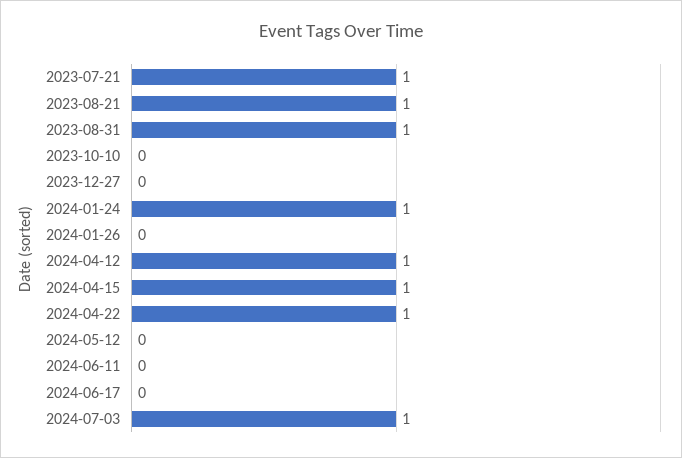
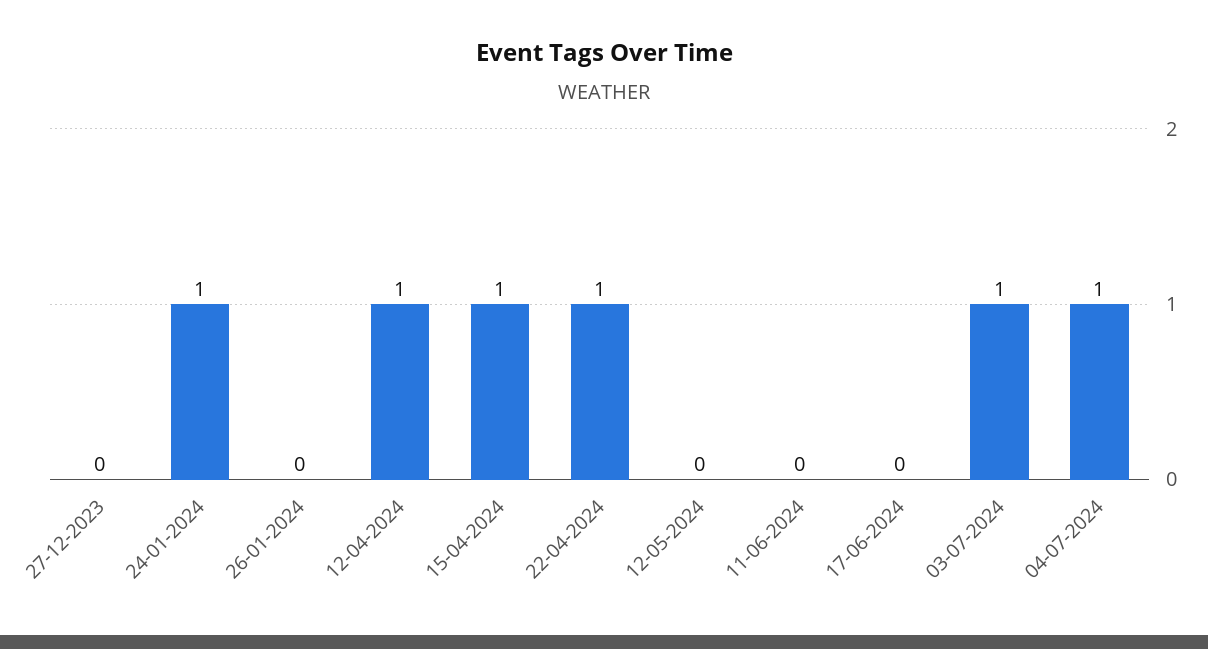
2023-07-21: 1 -> none
2023-08-21: 1 -> none
2023-08-31: 1 -> none
2023-10-10: 0 -> none
04-07-2024: none -> 1

